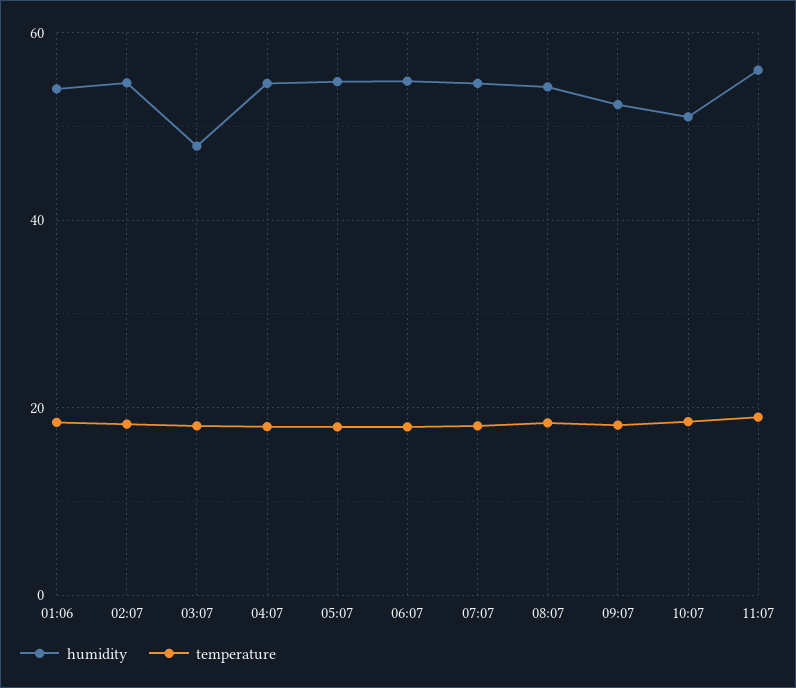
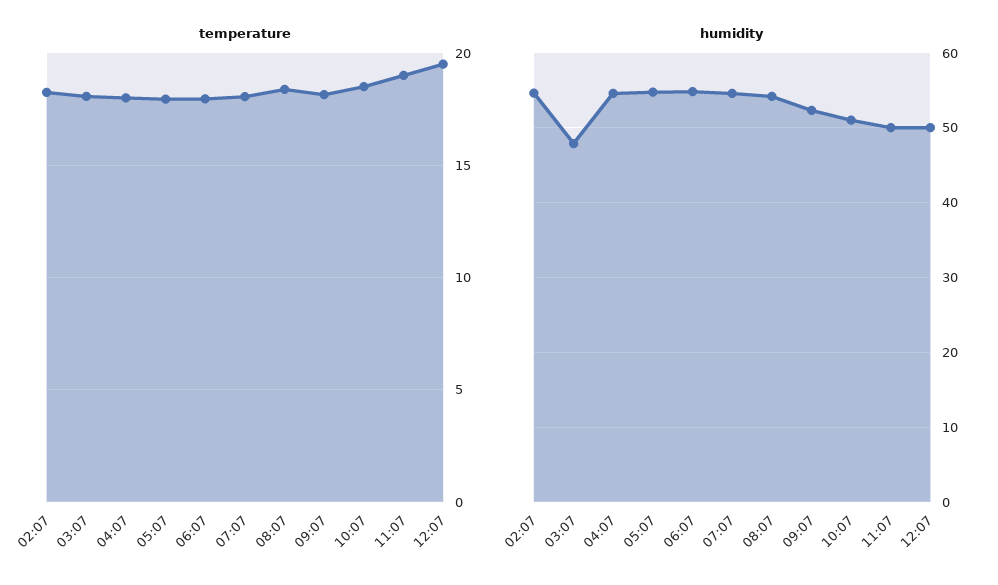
humidity, 01:06: 54 -> none
temperature, 01:06: 18 -> none
humidity, 11:07: 56 -> 50
temperature, 12:07: none -> 19.5
humidity, 12:07: none -> 50

